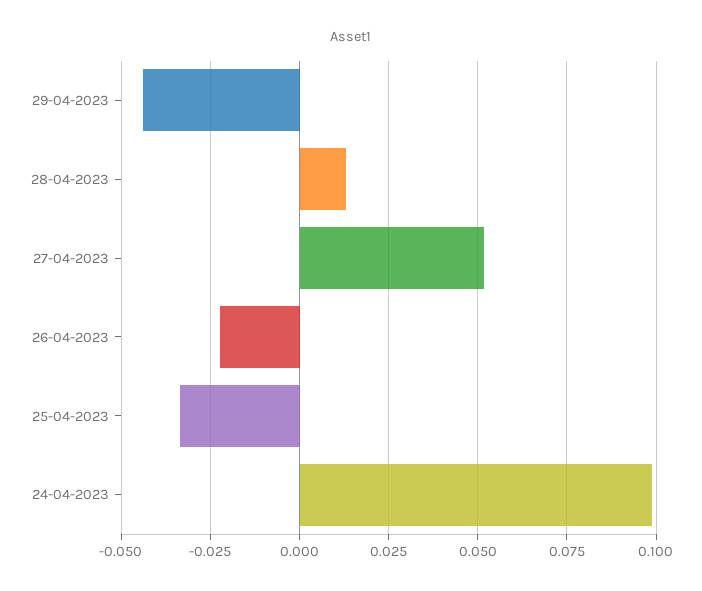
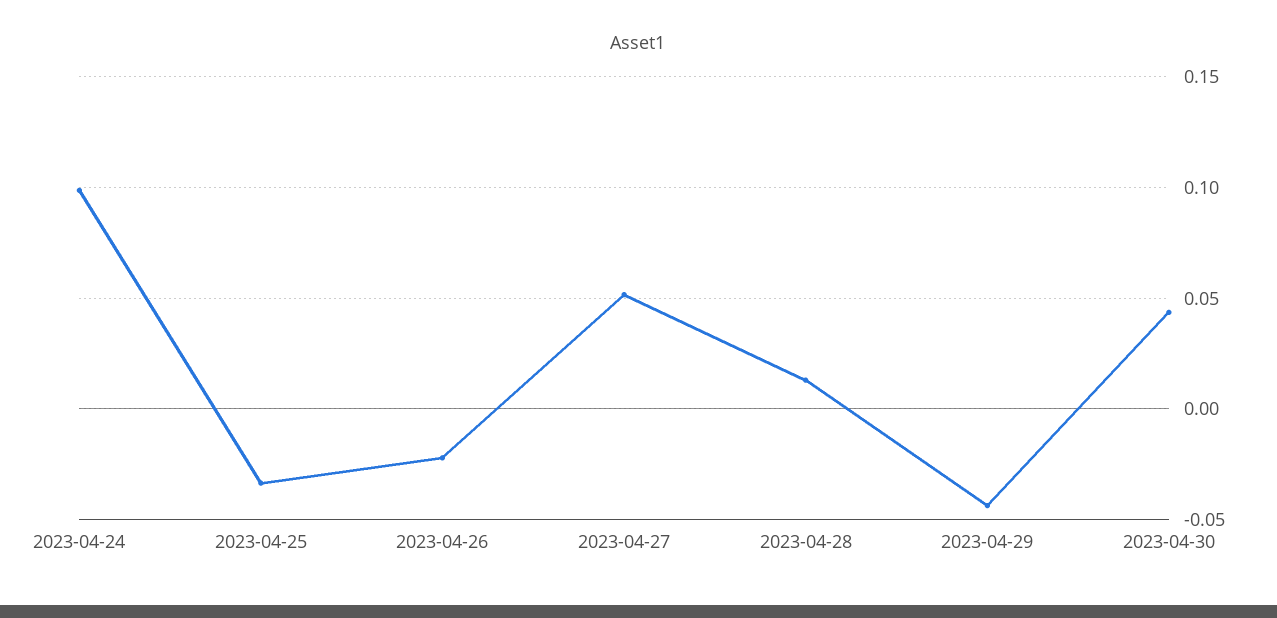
2023-04-30: none -> 0.045

